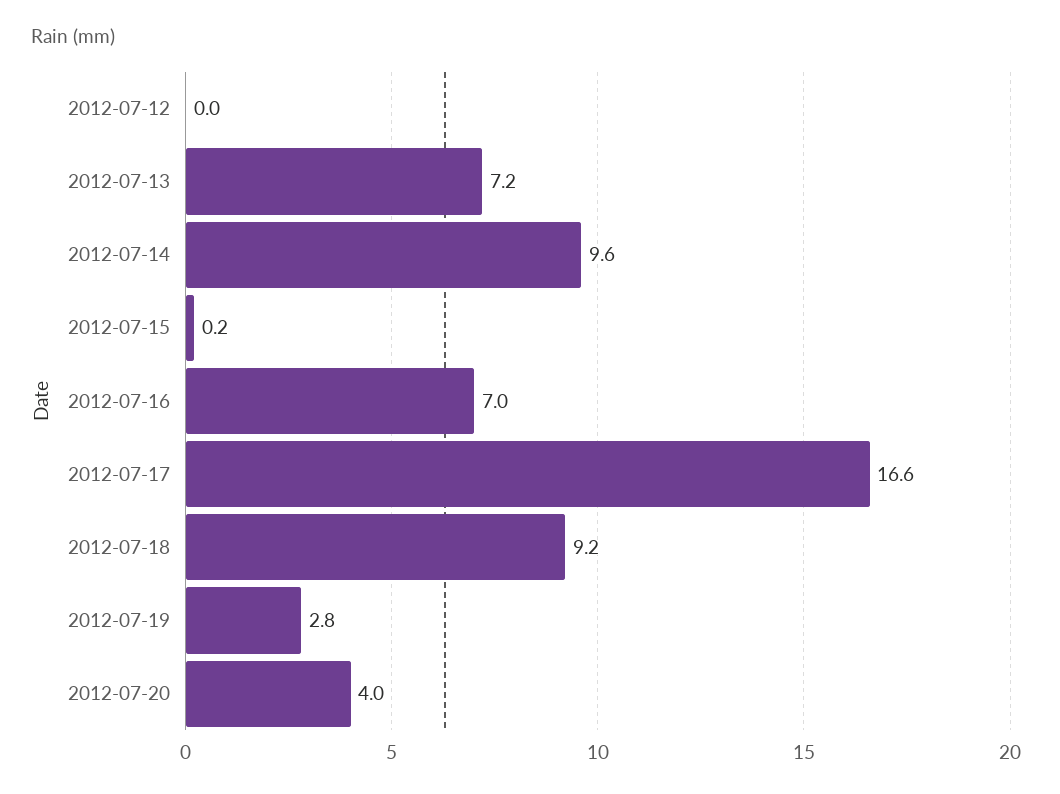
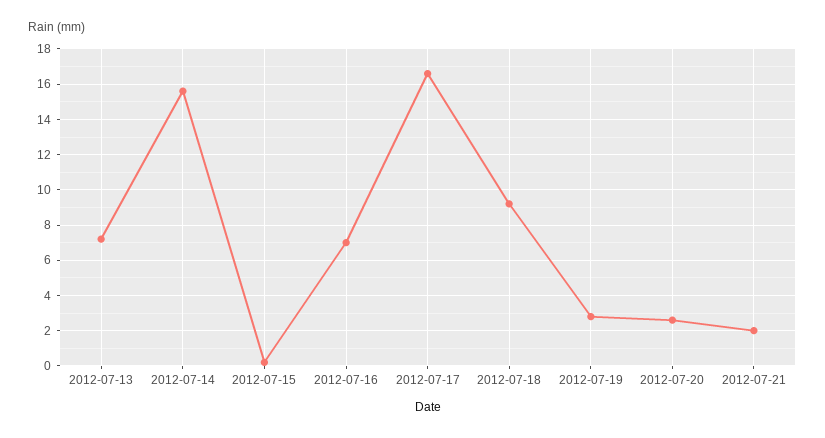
2012-07-12: 0 -> none
2012-07-14: 9.6 -> 15.5
2012-07-20: 4 -> 2.5
2012-07-21: none -> 2

